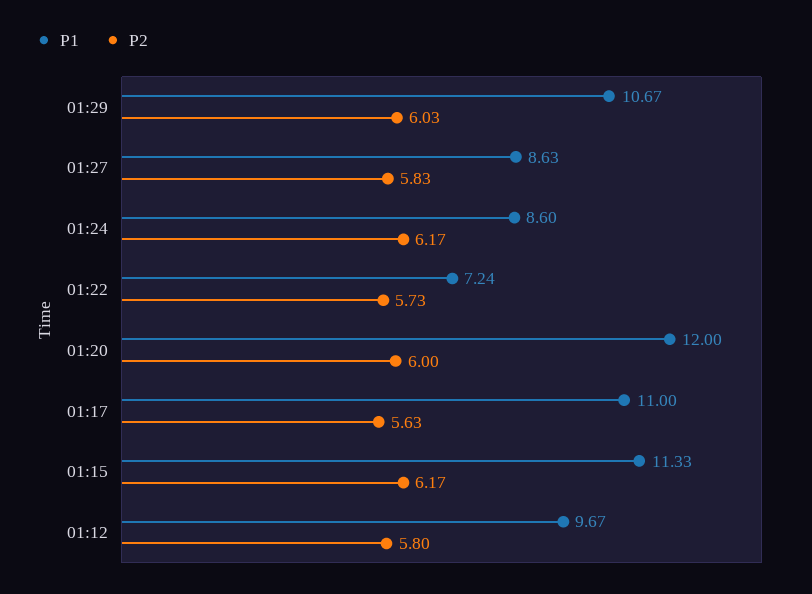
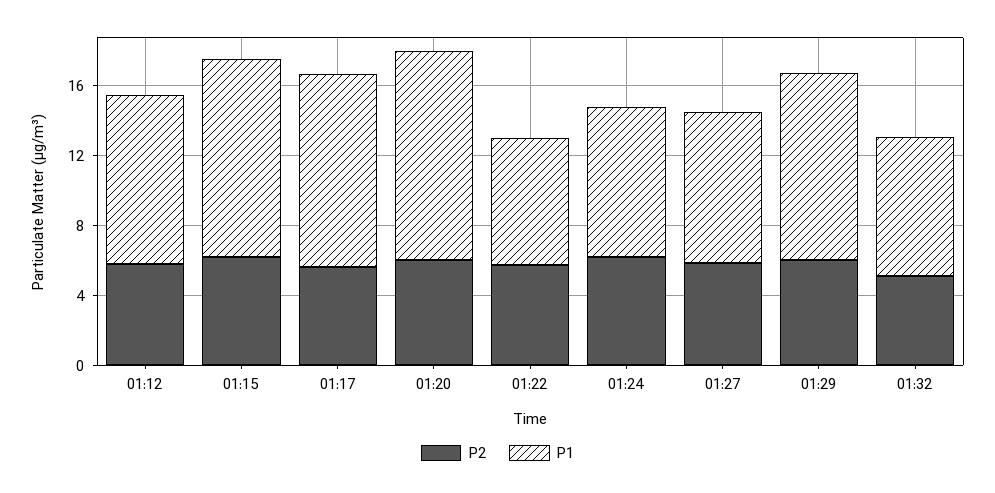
P2, 01:32: none -> 5
P1, 01:32: none -> 8

